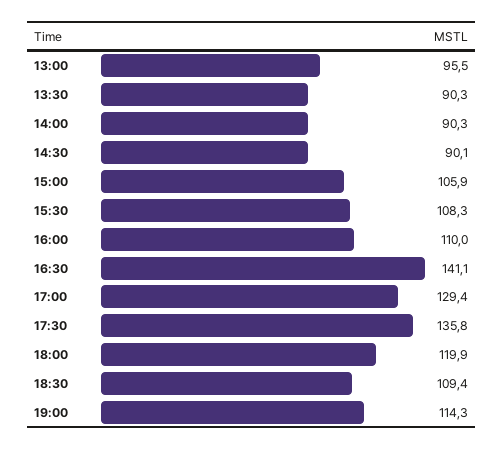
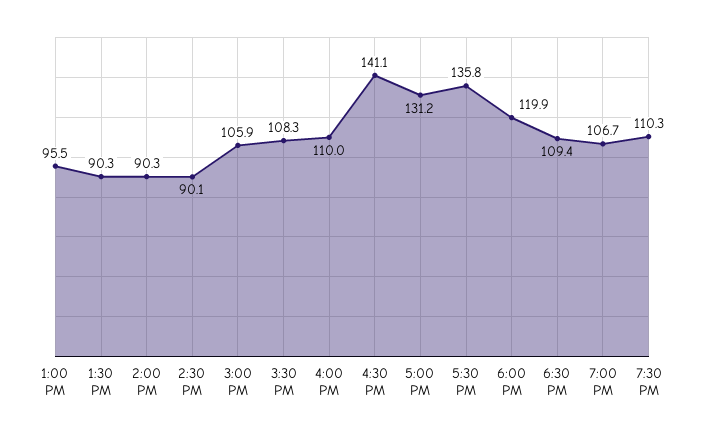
17:00: 129.4 -> 131.2
19:00: 114.3 -> 106.7
7:30 PM: none -> 110.3

